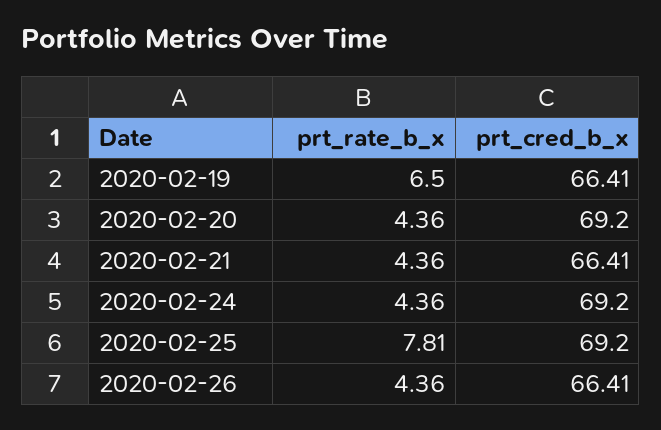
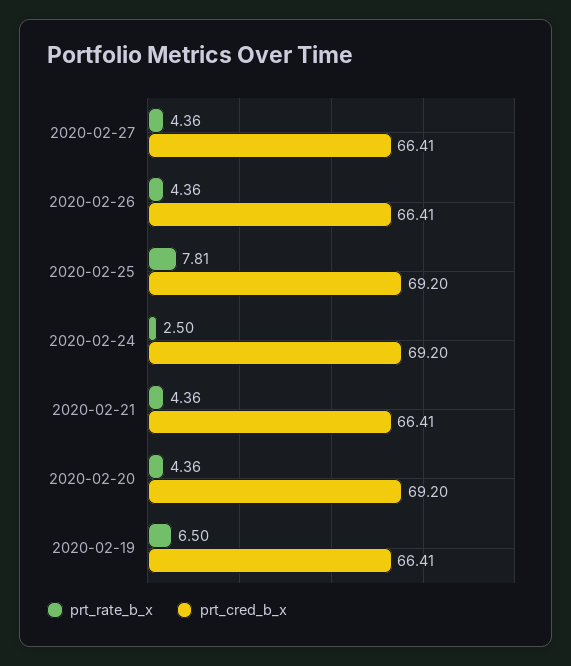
prt_rate_b_x, 2020-02-24: 4.36 -> 2.5
prt_rate_b_x, 2020-02-27: none -> 4.36
prt_cred_b_x, 2020-02-27: none -> 66.41

